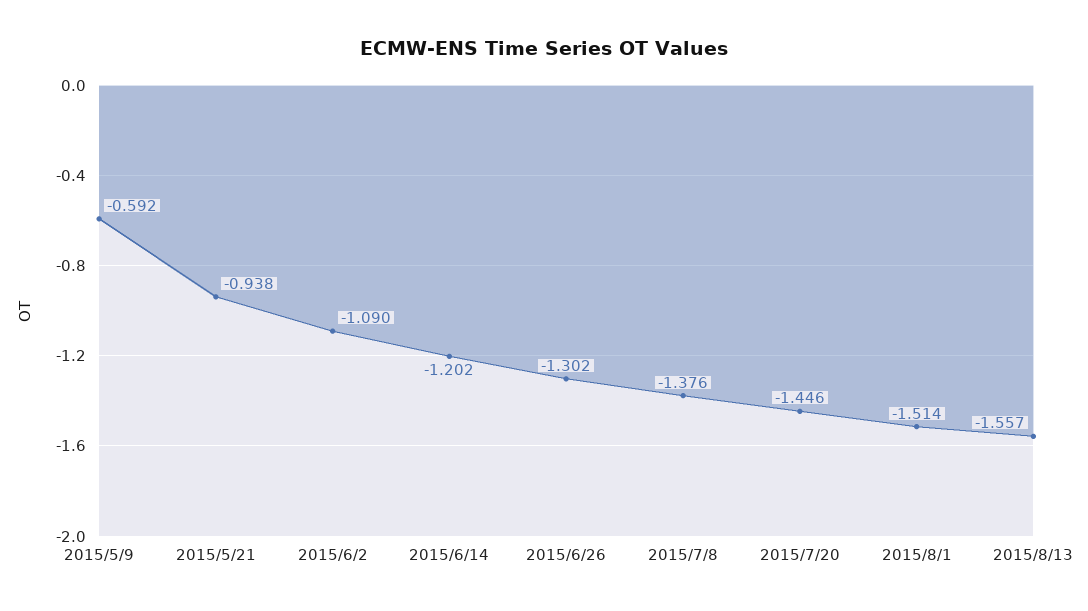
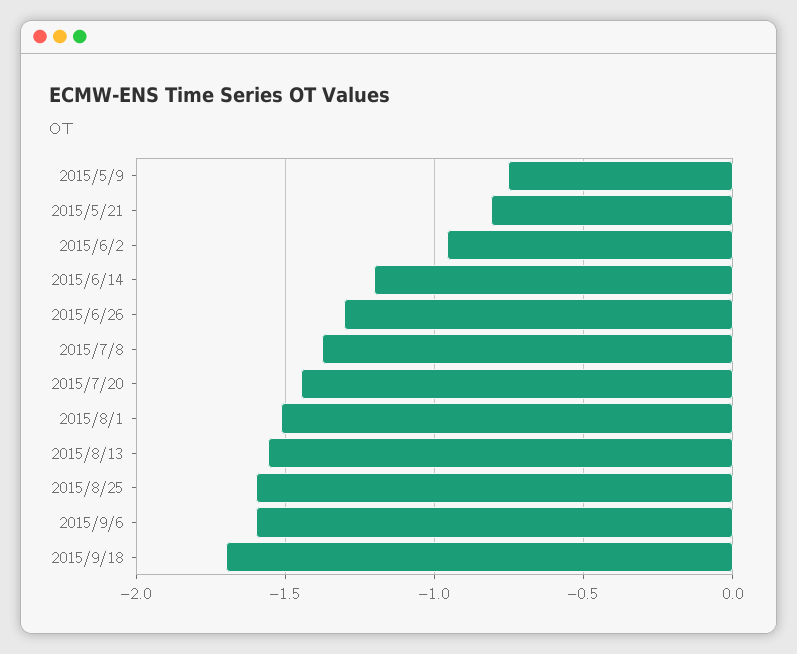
2015/5/9: -0.592 -> -0.75
2015/5/21: -0.938 -> -0.8
2015/6/2: -1.09 -> -0.95
2015/8/25: none -> -1.6
2015/9/6: none -> -1.6
2015/9/18: none -> -1.7

